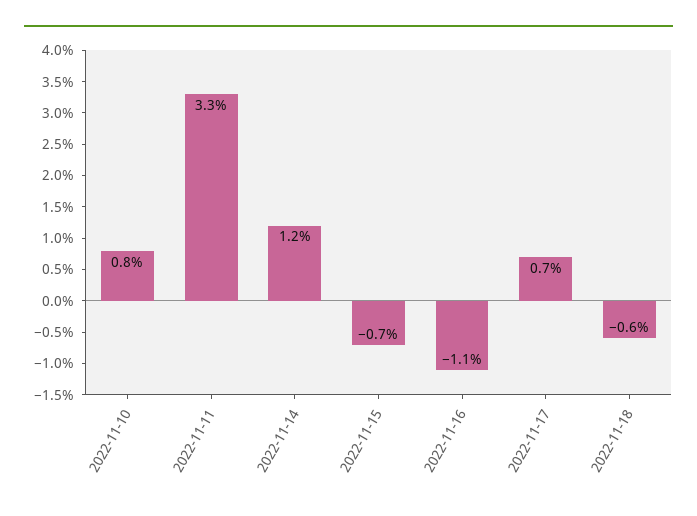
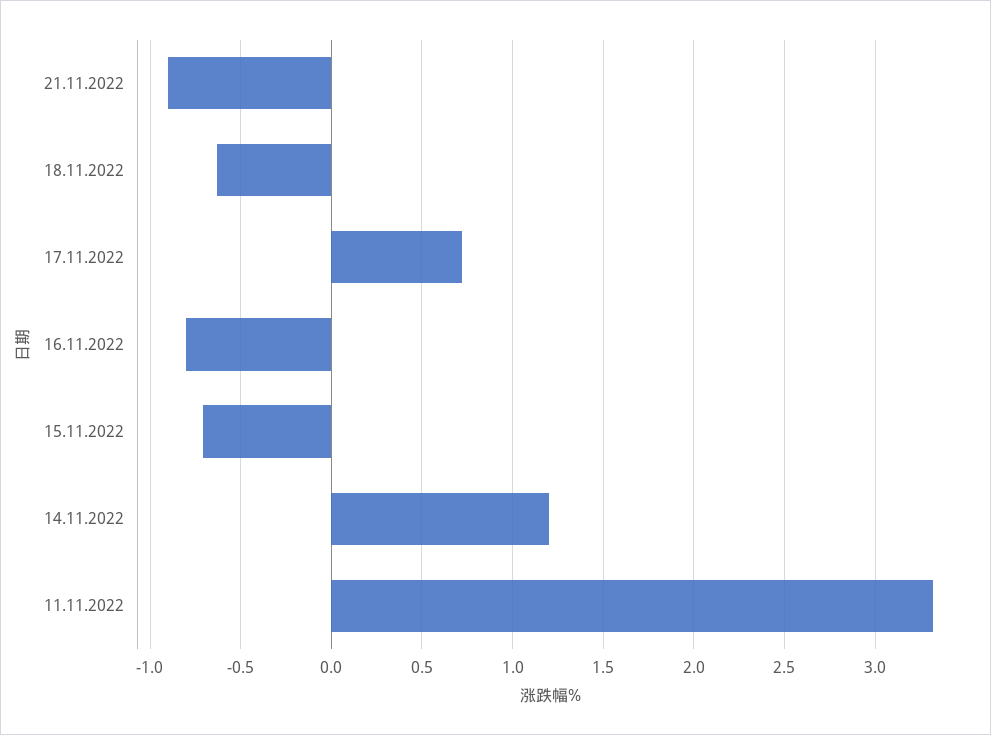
2022-11-10: 0.8 -> none
2022-11-16: -1.1 -> -0.8
21.11.2022: none -> -0.9

